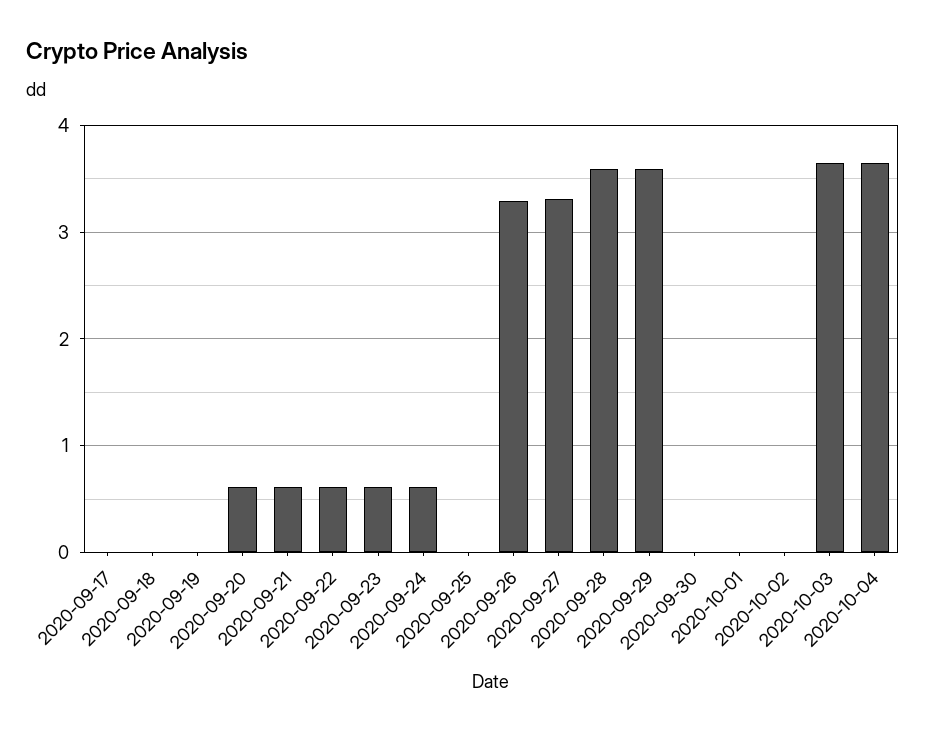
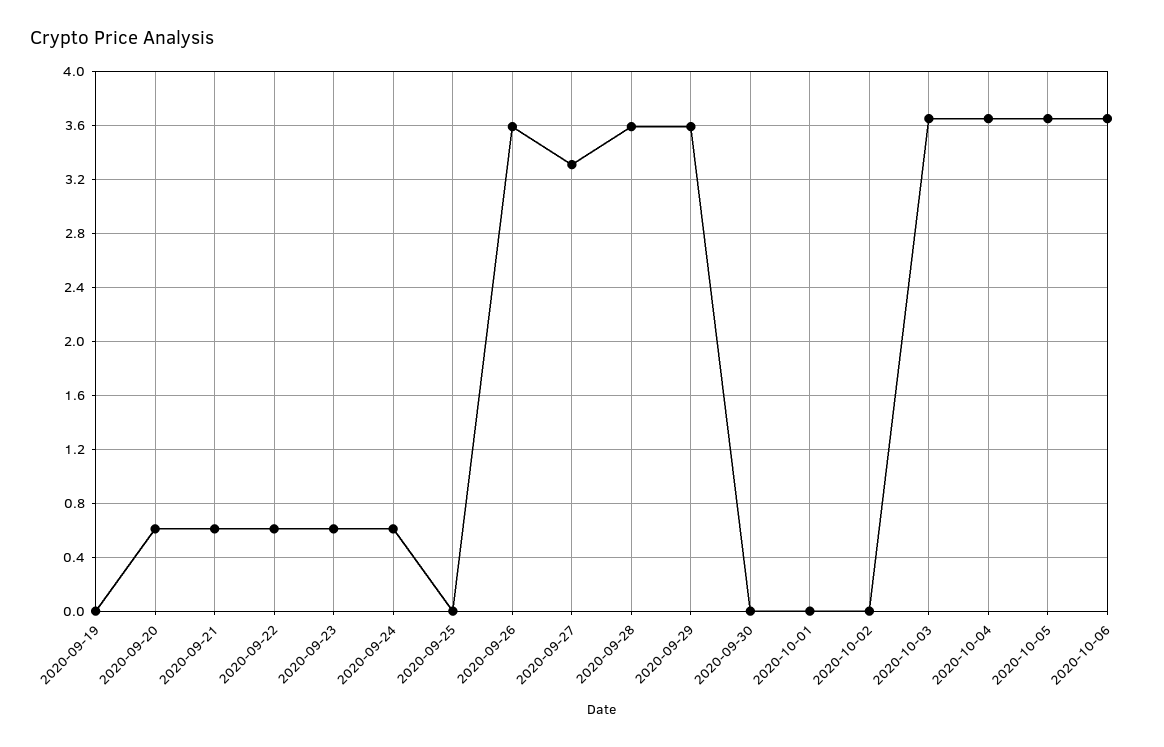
2020-09-17: 0 -> none
2020-09-18: 0 -> none
2020-09-26: 3.3 -> 3.6
2020-10-05: none -> 3.65
2020-10-06: none -> 3.65

